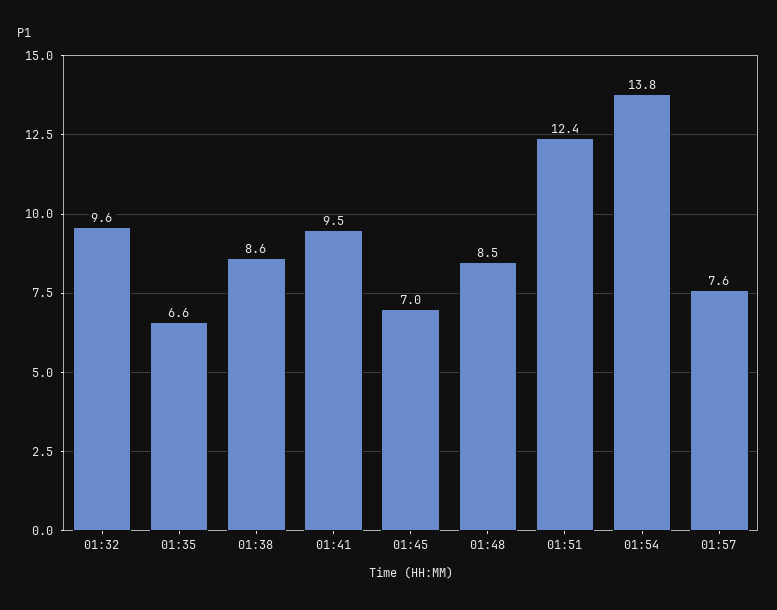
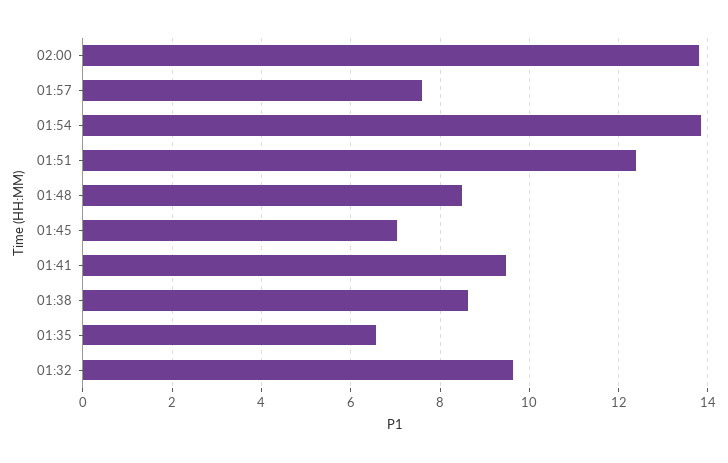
02:00: none -> 13.8

